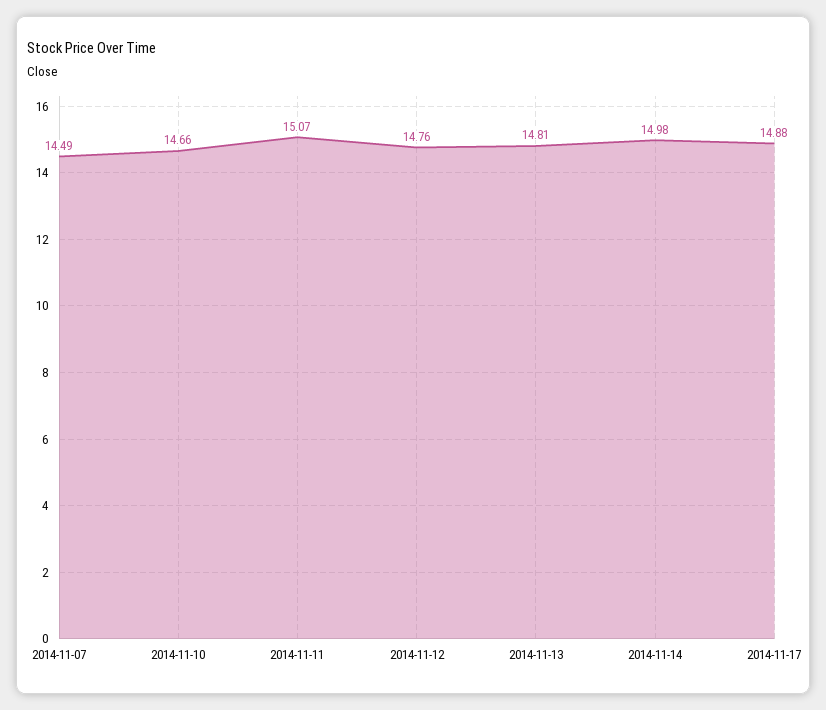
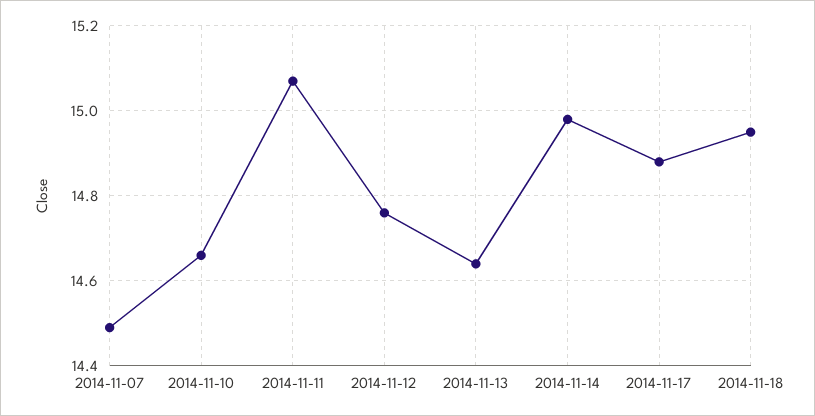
2014-11-13: 14.81 -> 14.65
2014-11-18: none -> 14.95

